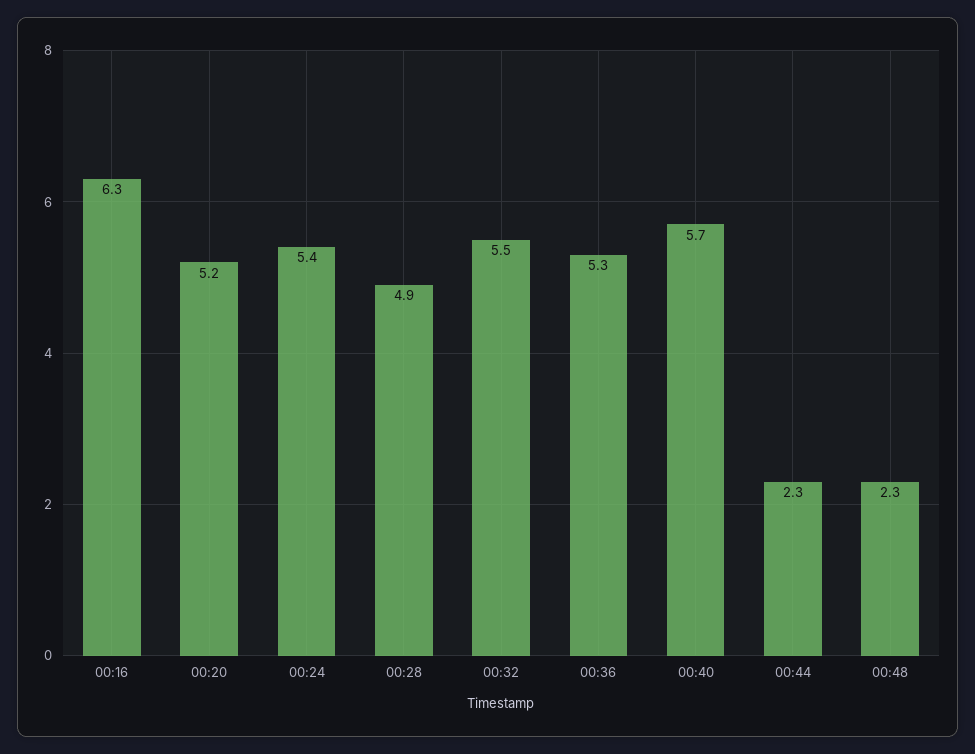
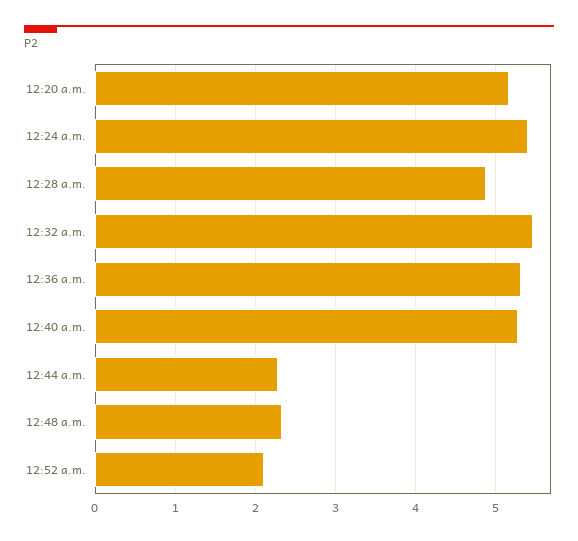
00:16: 6.3 -> none
00:40: 5.7 -> 5.3
12:52 a.m.: none -> 2.1

